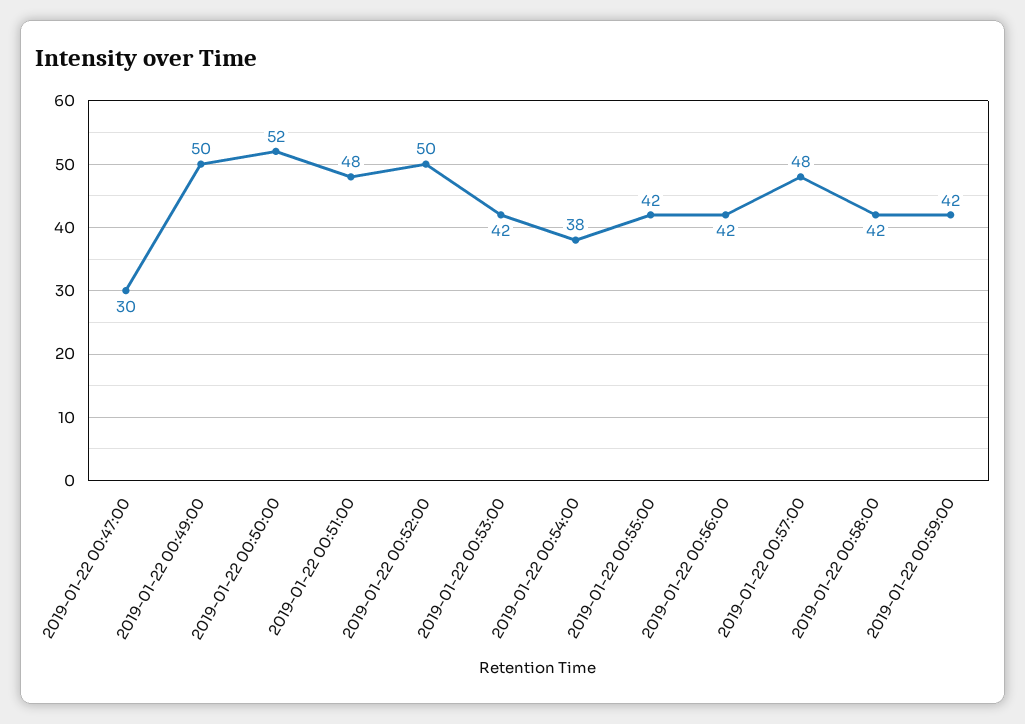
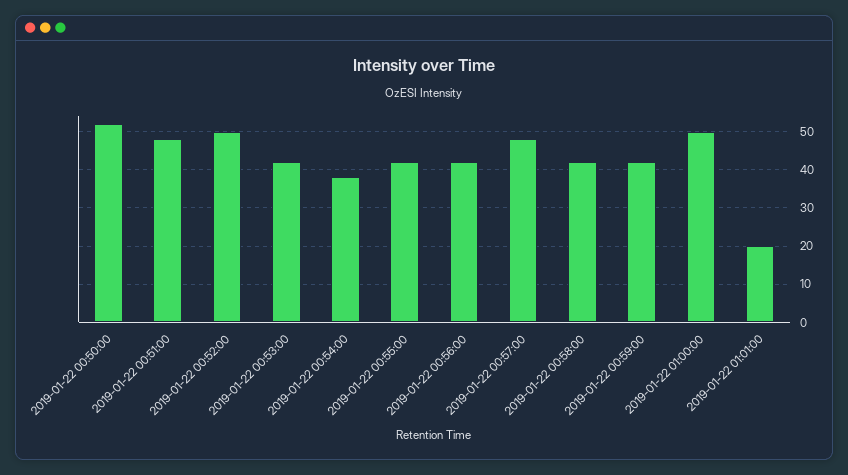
2019-01-22 00:47:00: 30 -> none
2019-01-22 00:49:00: 50 -> none
2019-01-22 01:00:00: none -> 50
2019-01-22 01:01:00: none -> 20

